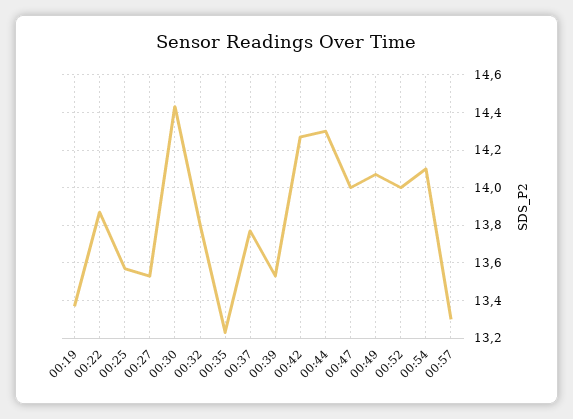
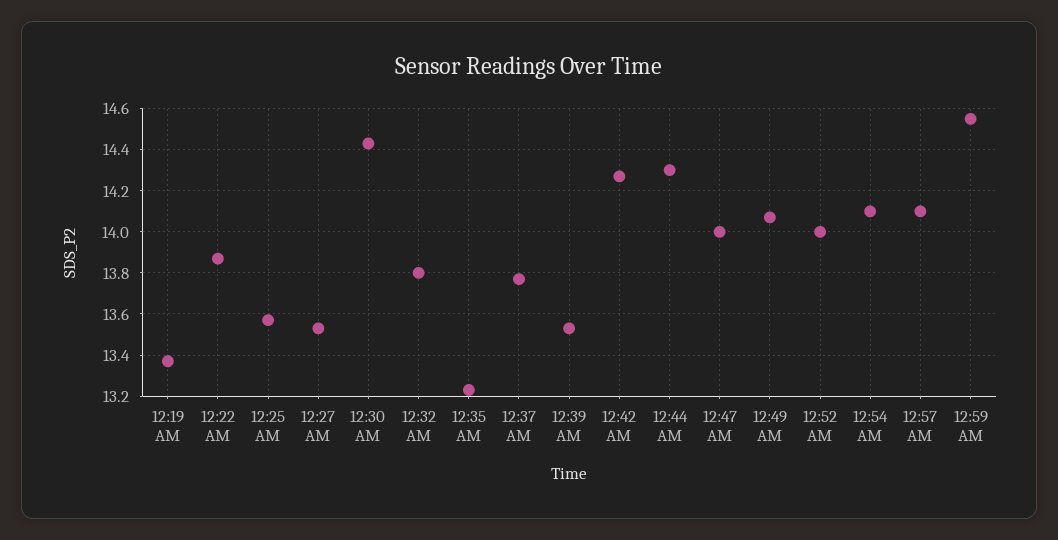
00:57: 13.3 -> 14.1
12:59 AM: none -> 14.55

